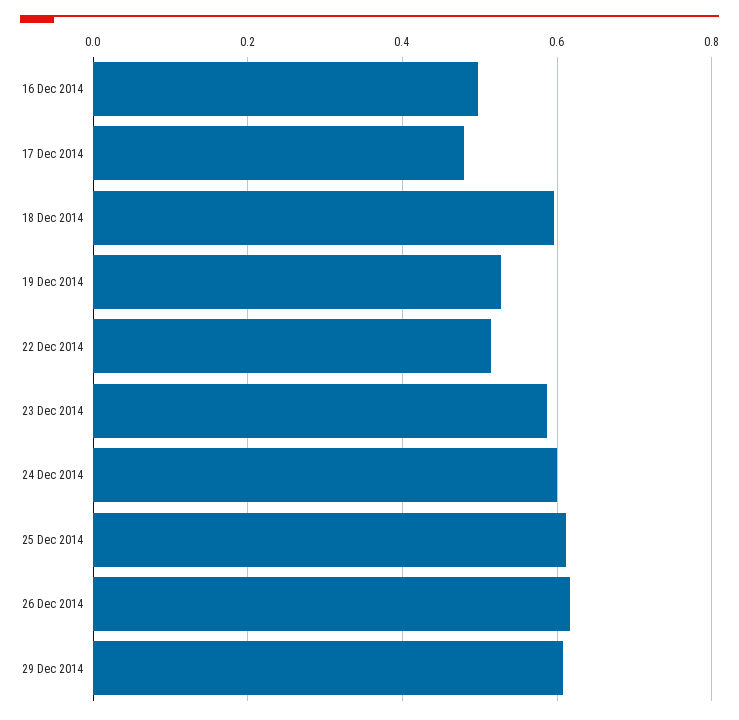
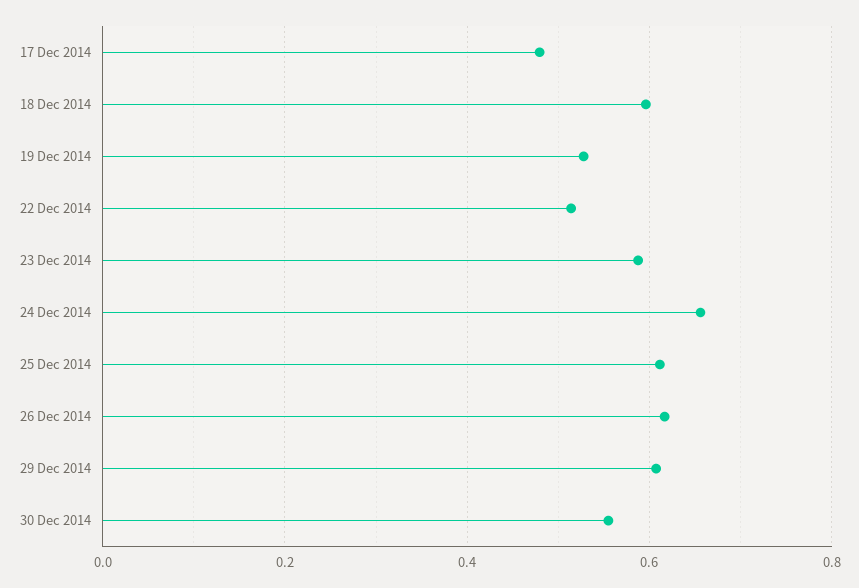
16 Dec 2014: 0.5 -> none
24 Dec 2014: 0.6 -> 0.66
30 Dec 2014: none -> 0.56

